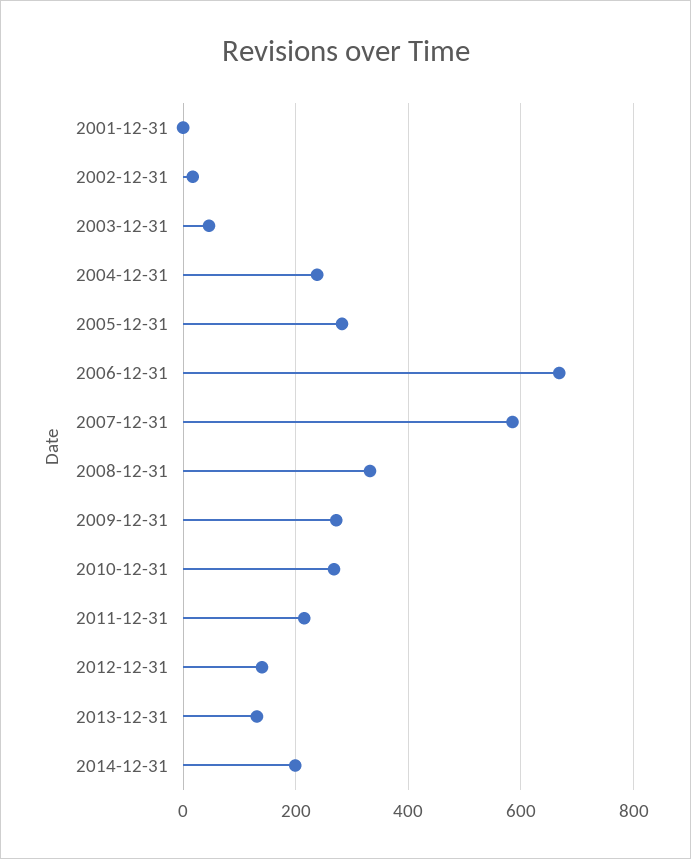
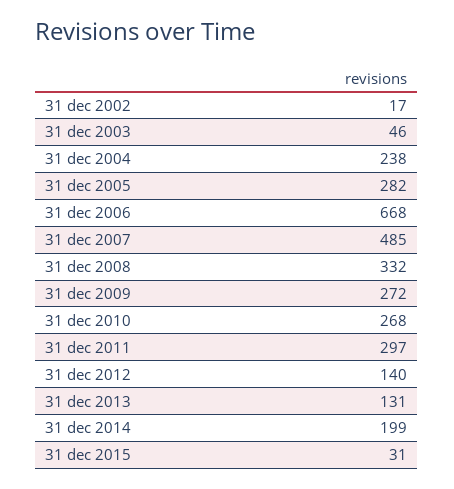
2001-12-31: 0 -> none
2007-12-31: 580 -> 485
2011-12-31: 220 -> 297
31 dec 2015: none -> 31

